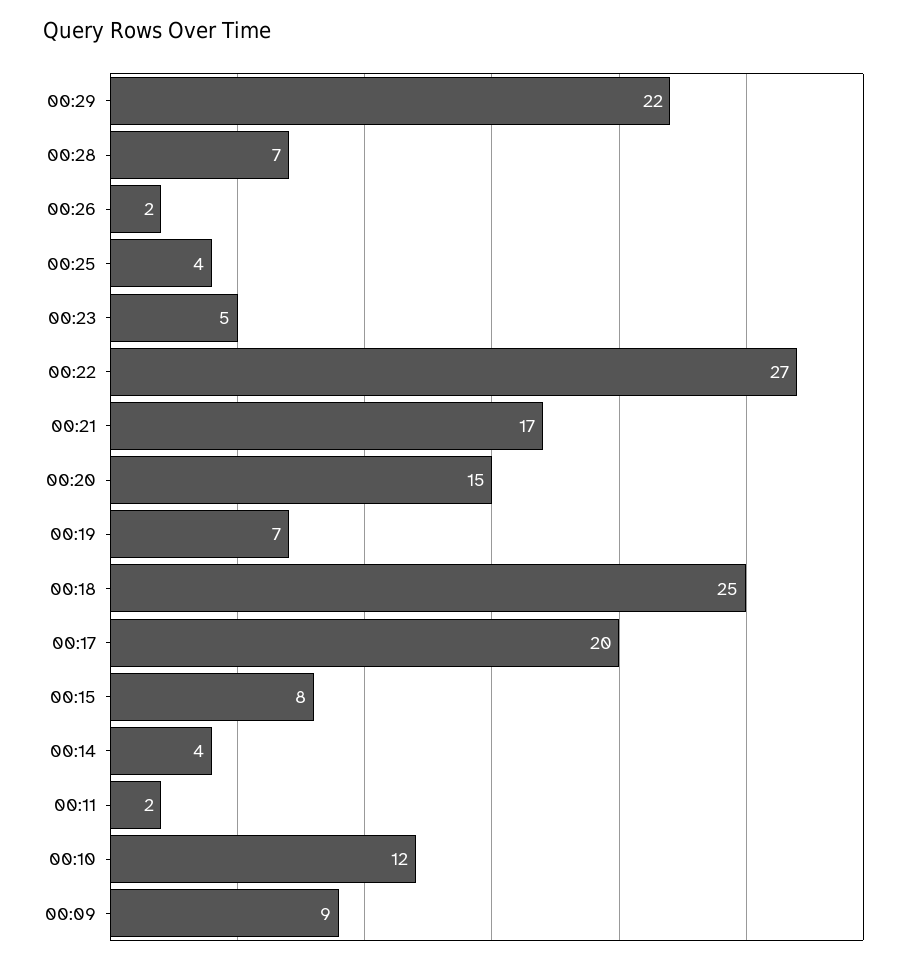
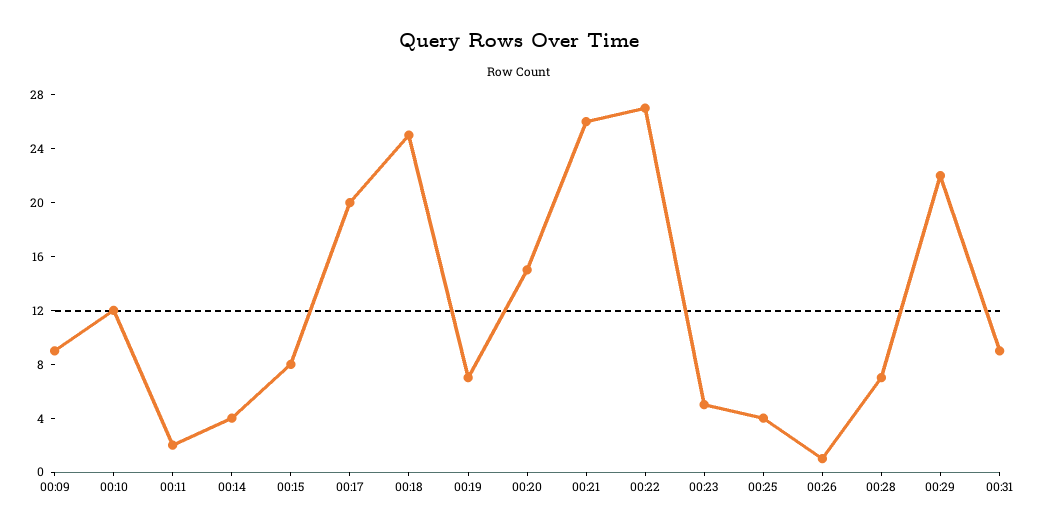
00:26: 2 -> 1
00:21: 17 -> 26
00:31: none -> 9

